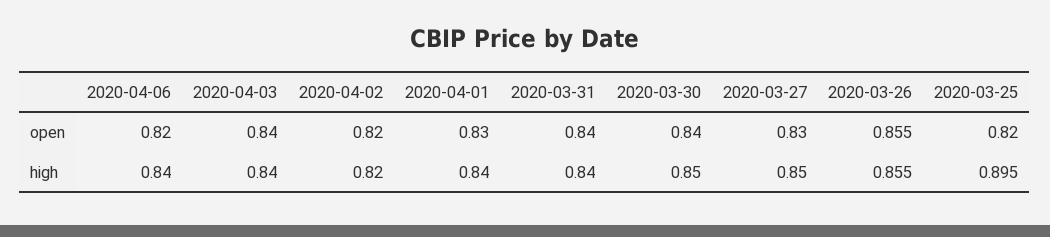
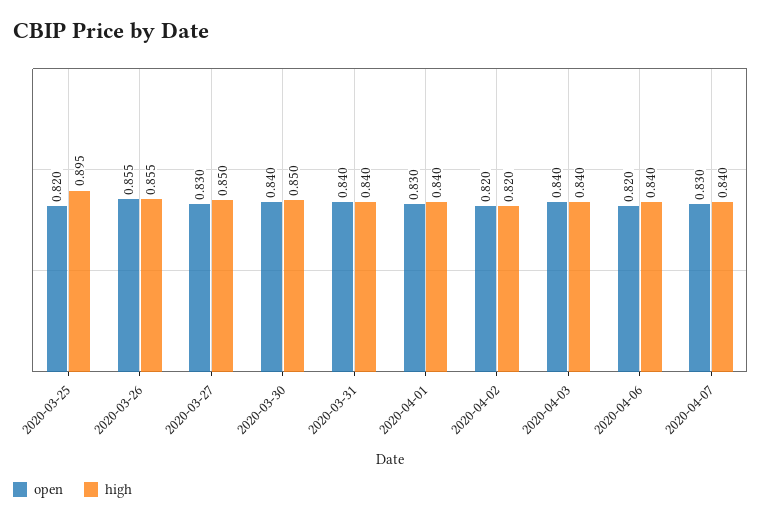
open, 2020-04-07: none -> 0.83
high, 2020-04-07: none -> 0.84

